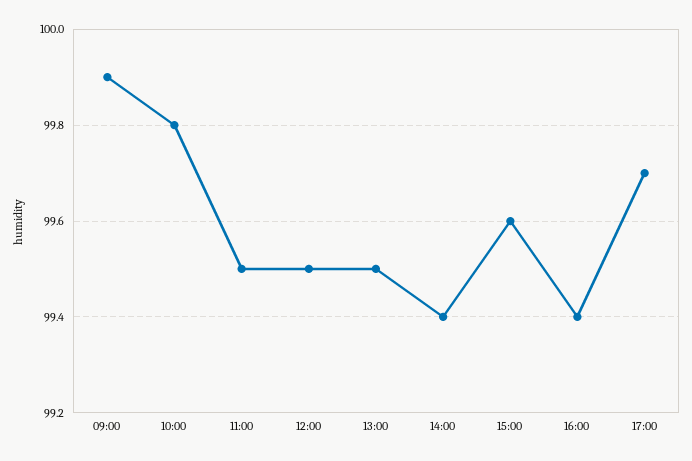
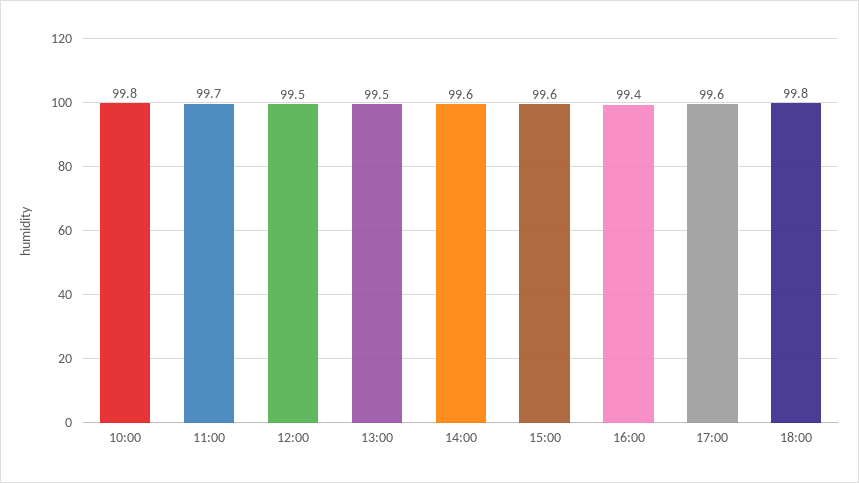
09:00: 99.9 -> none
11:00: 99.5 -> 99.7
14:00: 99.4 -> 99.6
17:00: 99.7 -> 99.6
18:00: none -> 99.8

